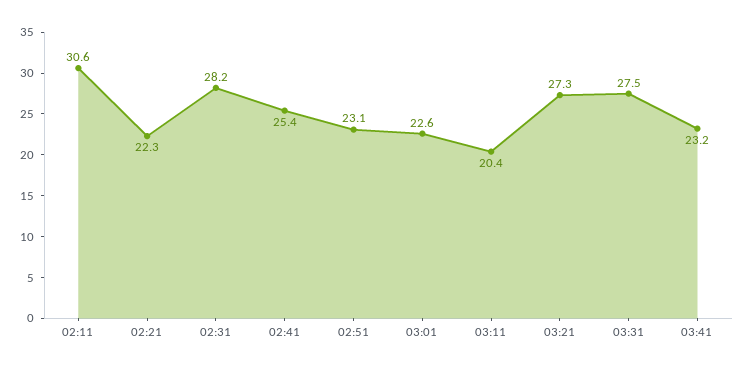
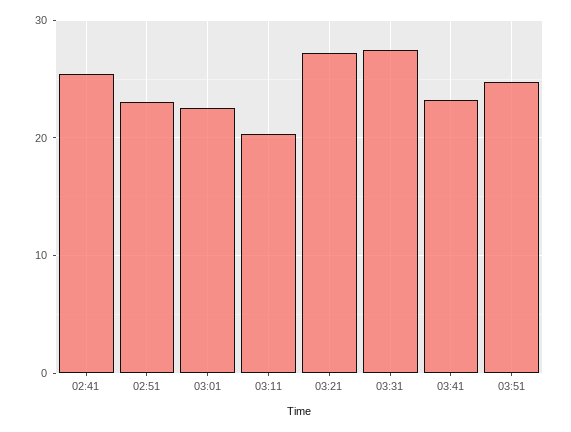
02:11: 30.6 -> none
02:21: 22.3 -> none
02:31: 28.2 -> none
03:51: none -> 25

